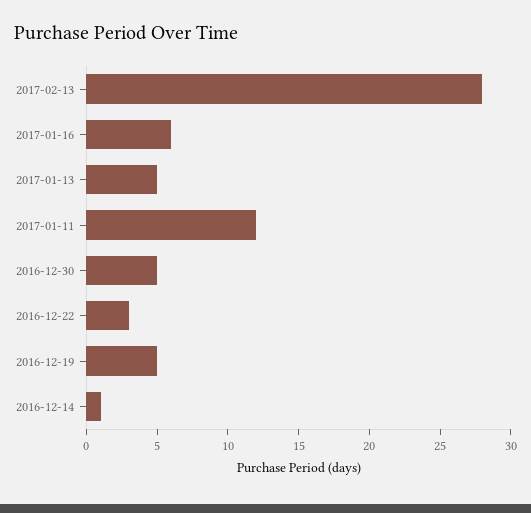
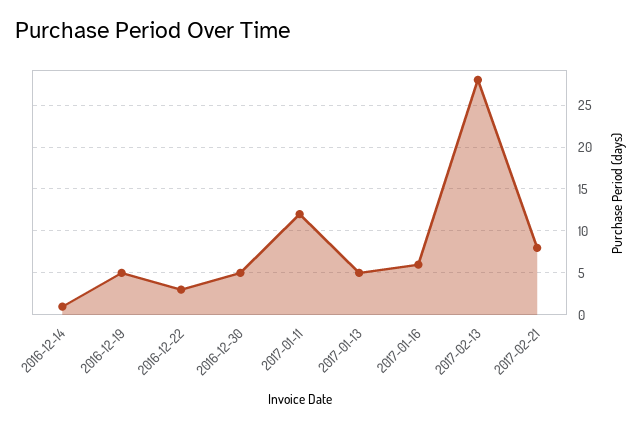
2017-02-21: none -> 8

